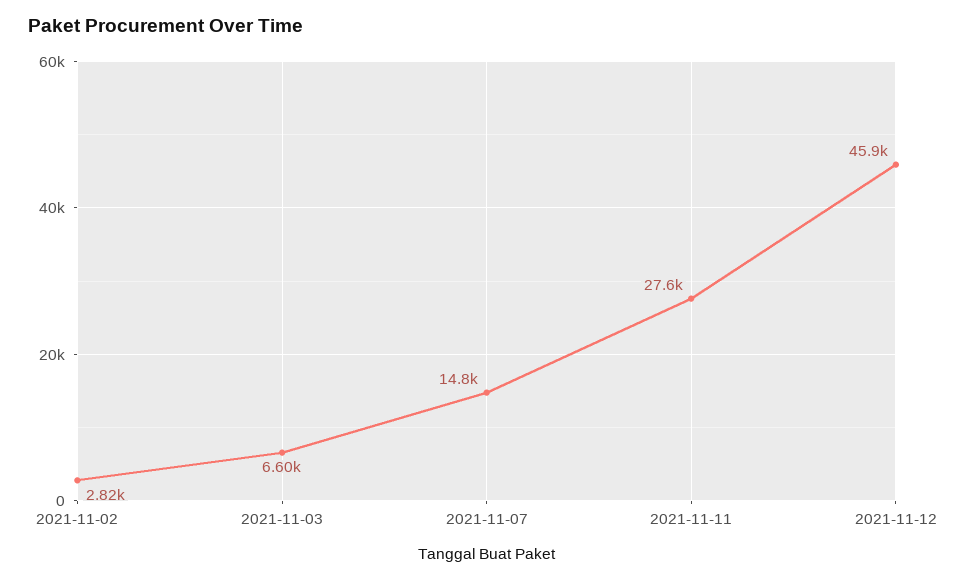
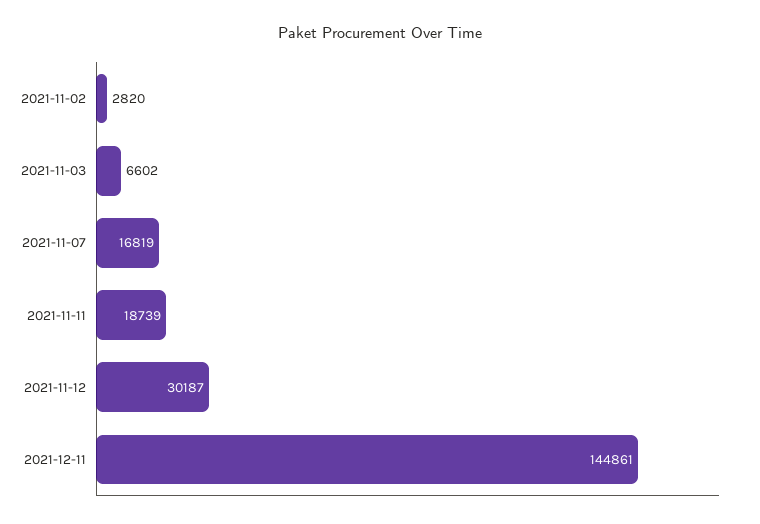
2021-11-07: 14800 -> 16819
2021-11-11: 27600 -> 18739
2021-11-12: 45900 -> 30187
2021-12-11: none -> 144861

